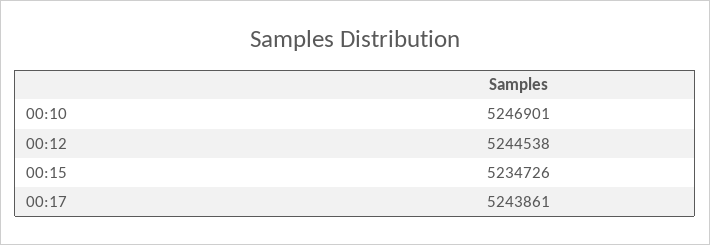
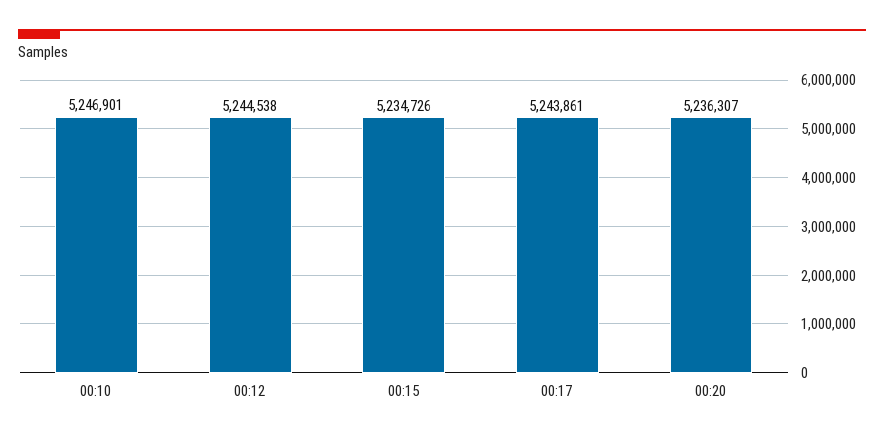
00:20: none -> 5236307

